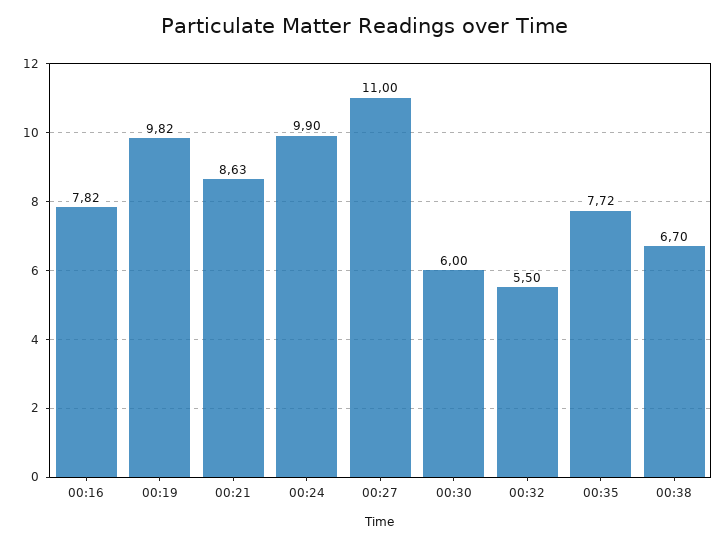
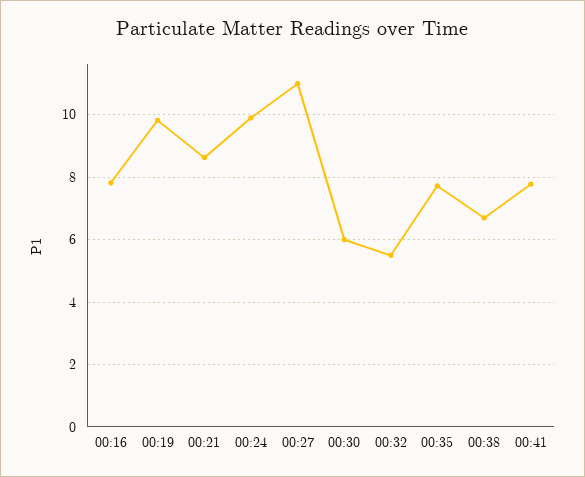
00:41: none -> 7.8

